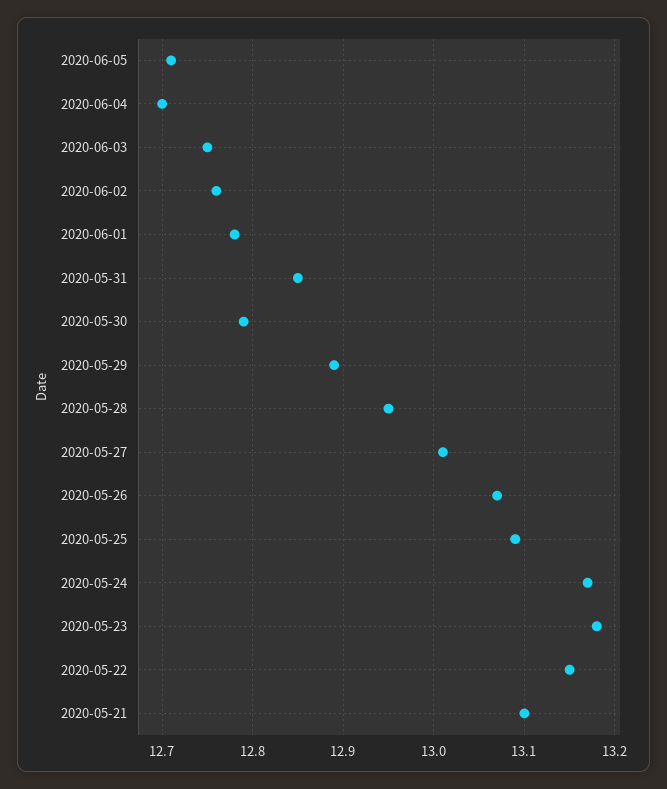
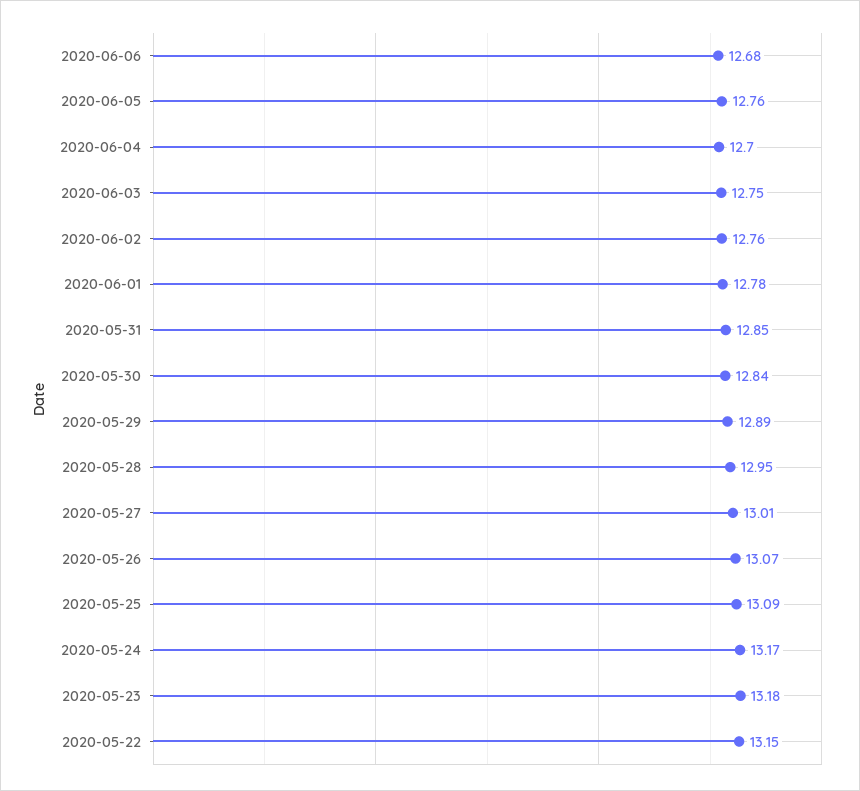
2020-06-05: 12.71 -> 12.76
2020-05-30: 12.79 -> 12.84
2020-05-21: 13.1 -> none
2020-06-06: none -> 12.68

